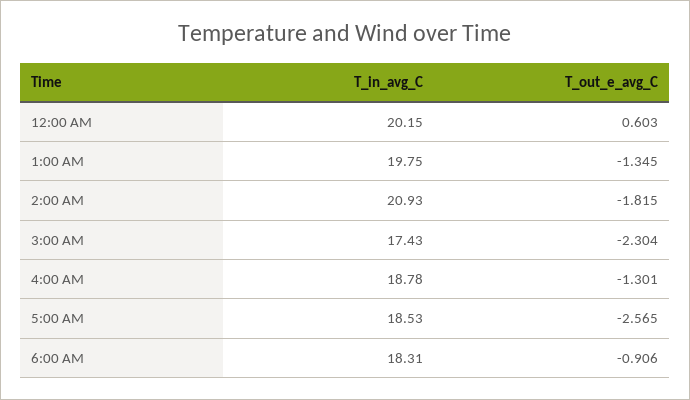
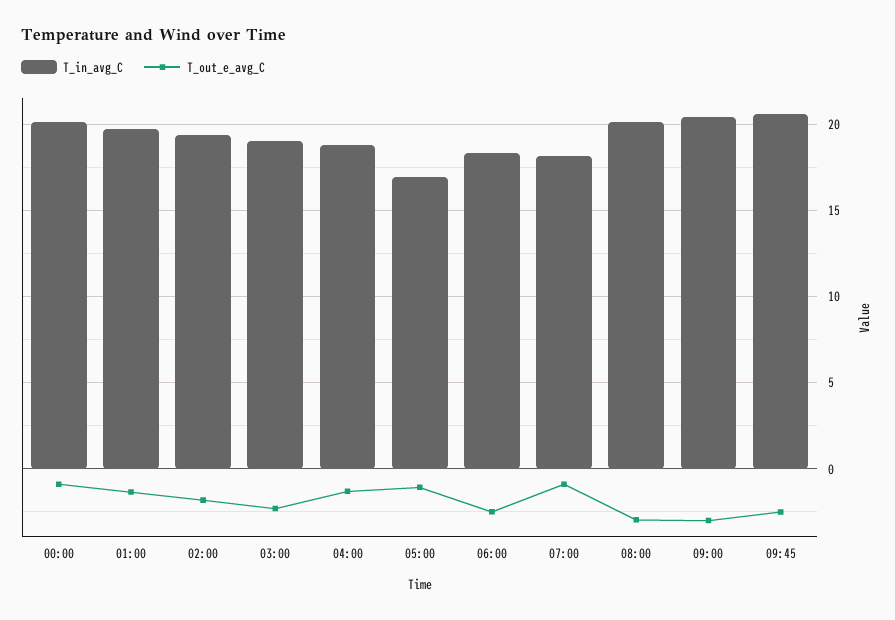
T_out_e_avg_C, 12:00 AM: 0.603 -> -1
T_in_avg_C, 2:00 AM: 20.93 -> 19.5
T_in_avg_C, 3:00 AM: 17.43 -> 19
T_in_avg_C, 5:00 AM: 18.53 -> 17
T_out_e_avg_C, 5:00 AM: -2.565 -> -1
T_out_e_avg_C, 6:00 AM: -0.906 -> -2.5
T_in_avg_C, 07:00: none -> 18
T_out_e_avg_C, 07:00: none -> -1
T_in_avg_C, 08:00: none -> 20
T_out_e_avg_C, 08:00: none -> -3
T_in_avg_C, 09:00: none -> 20.5
T_out_e_avg_C, 09:00: none -> -3
T_in_avg_C, 09:45: none -> 20.5
T_out_e_avg_C, 09:45: none -> -2.5

